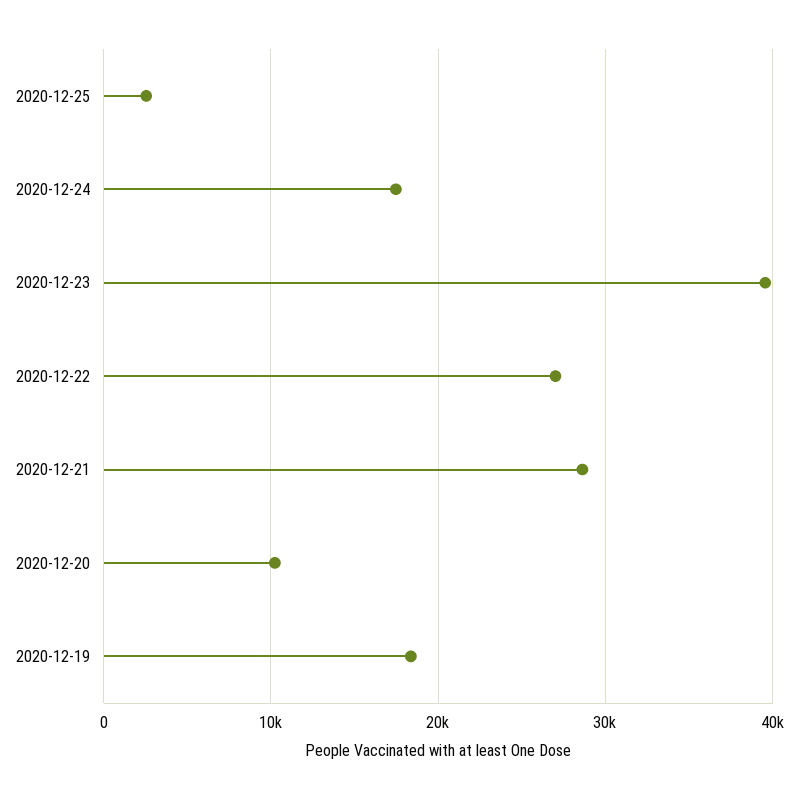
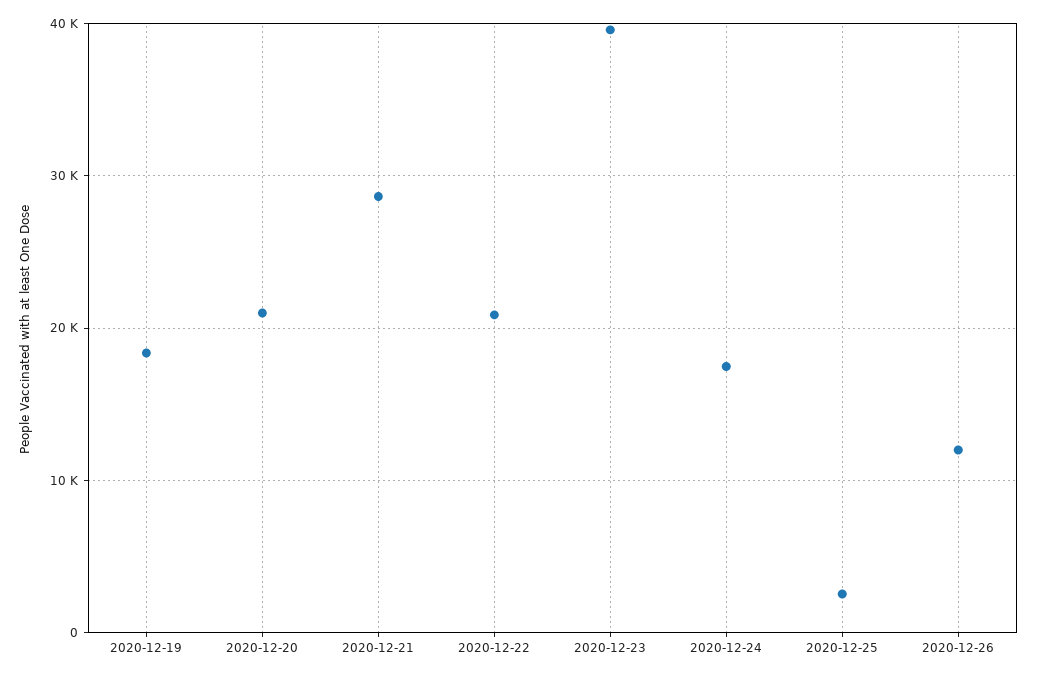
2020-12-22: 27000 -> 21000
2020-12-20: 10000 -> 21000
2020-12-26: none -> 12000

